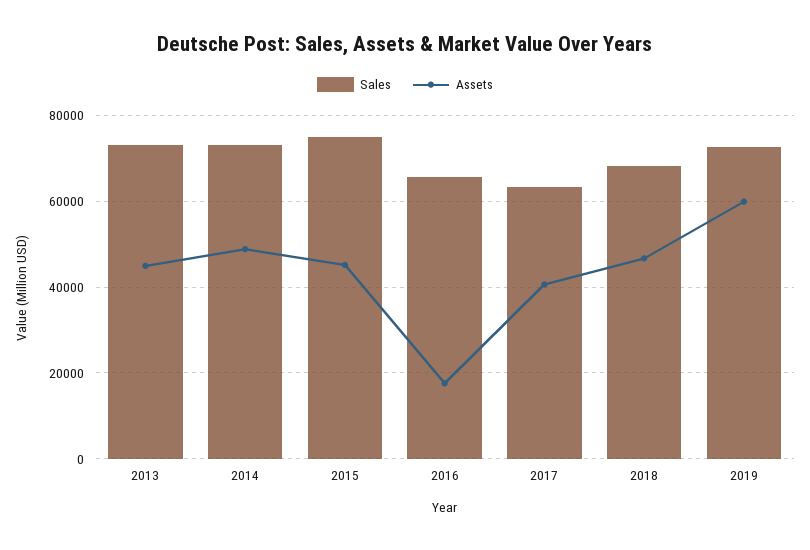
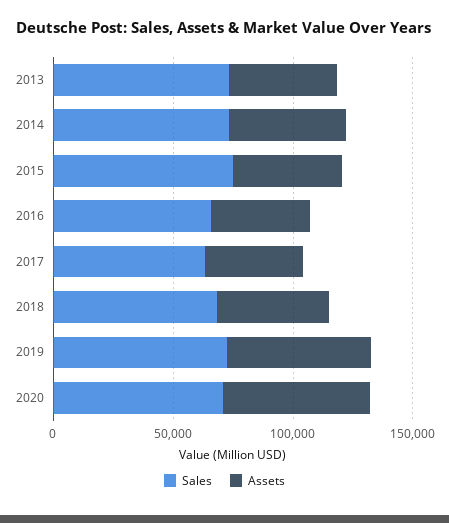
Assets, 2016: 18000 -> 40000
Sales, 2020: none -> 70000
Assets, 2020: none -> 60000

